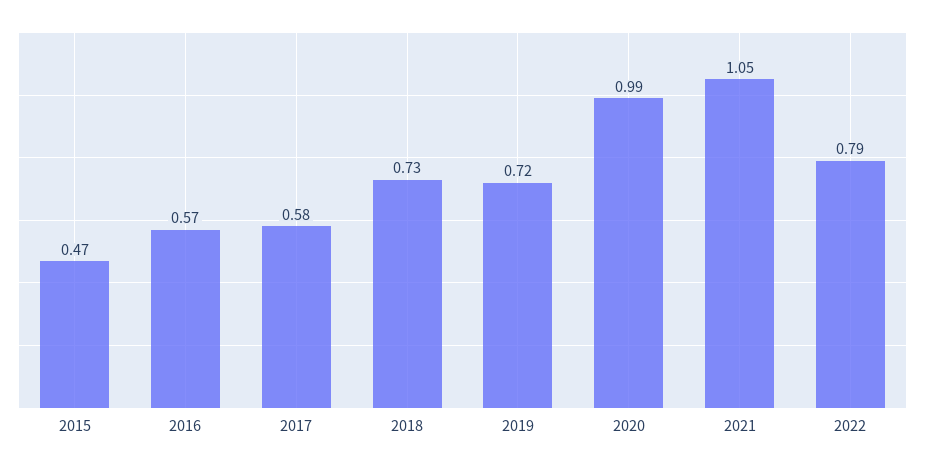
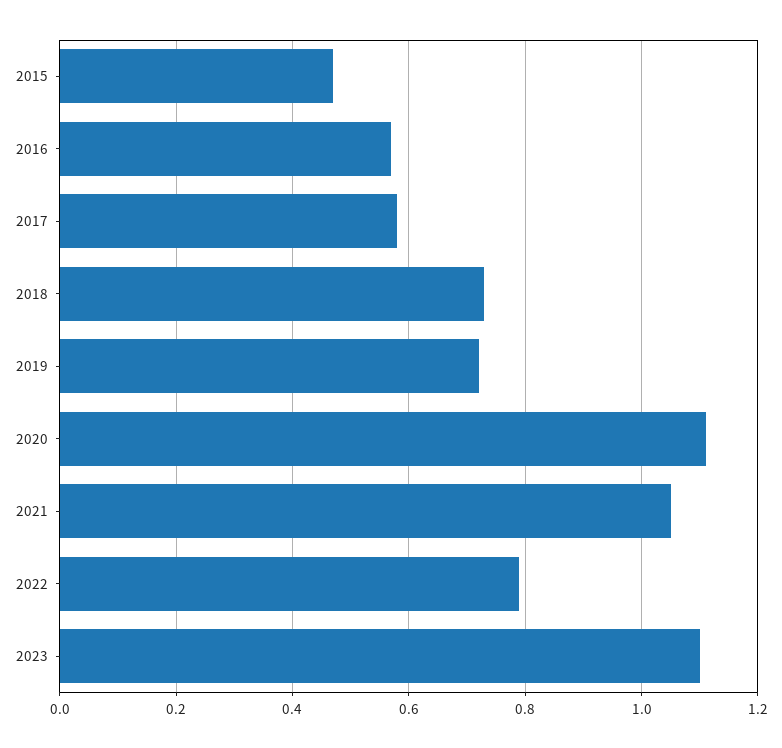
2020: 0.99 -> 1.1
2023: none -> 1.1

